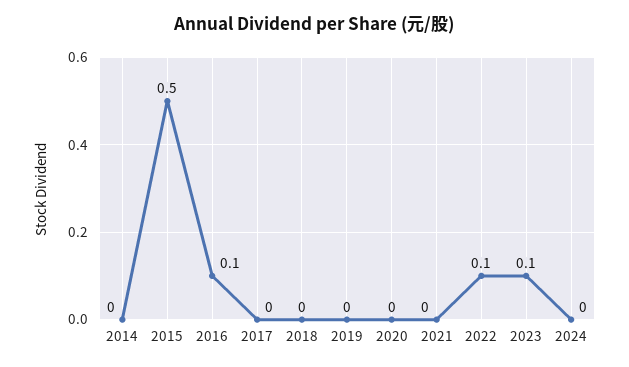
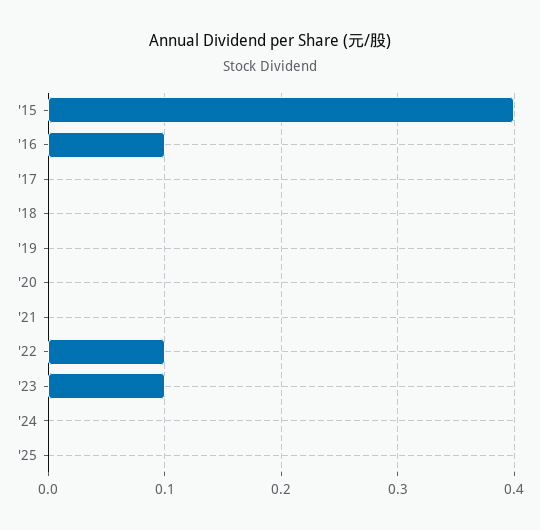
2014: 0 -> none
2015: 0.5 -> 0.4
'25: none -> 0

